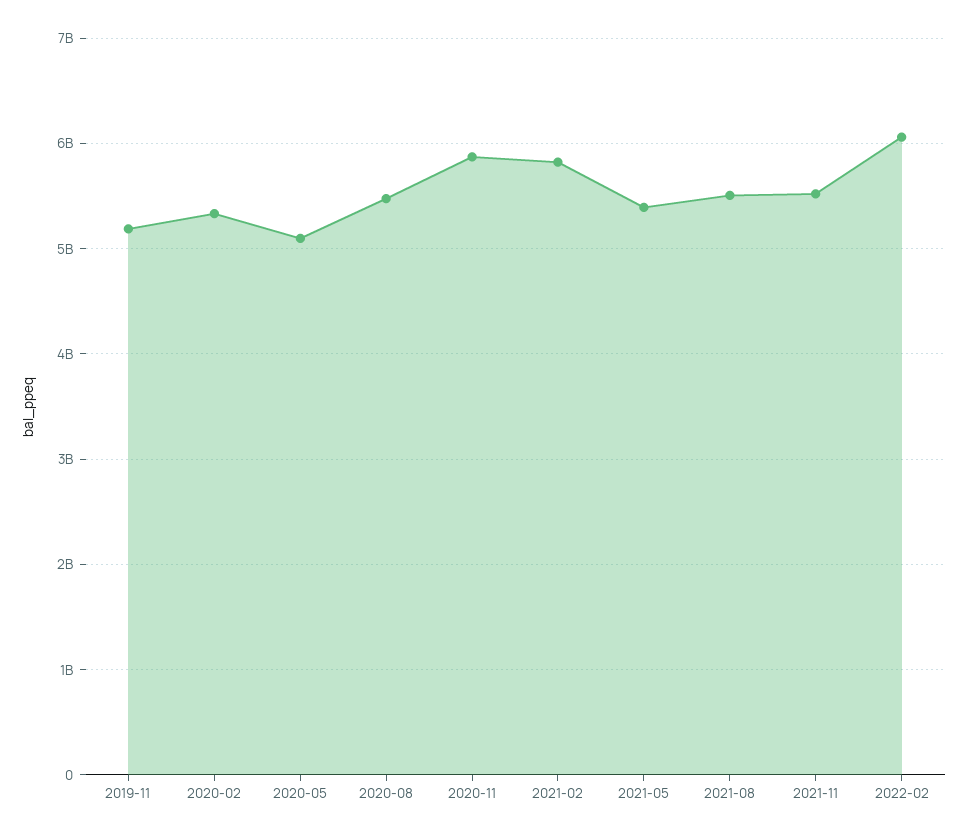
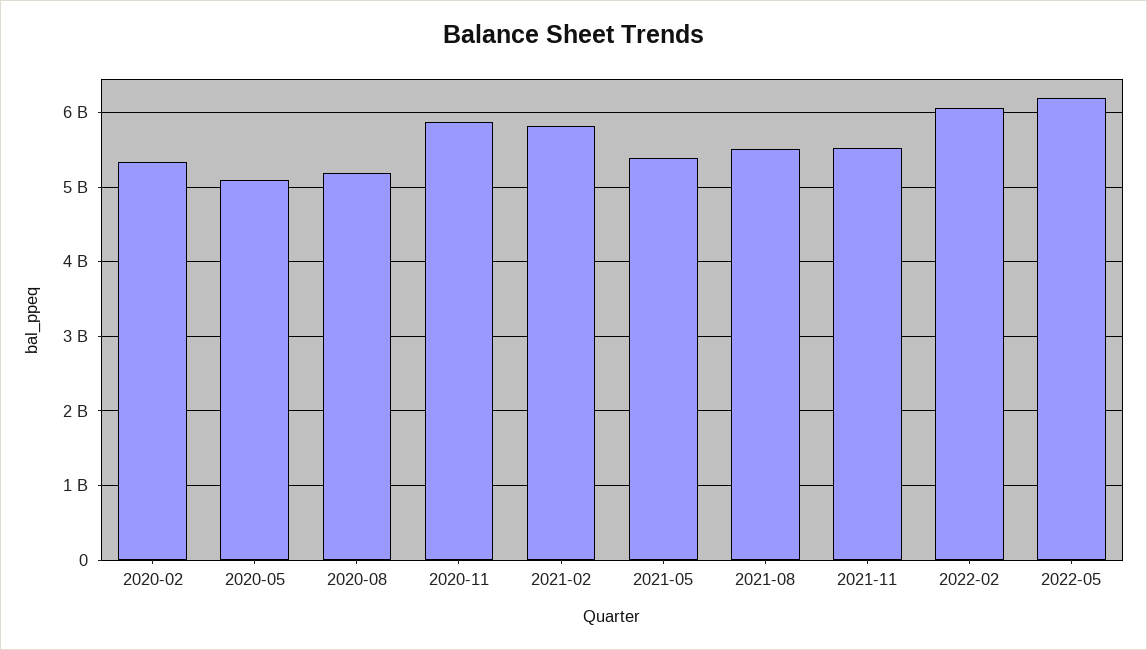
2019-11: 5200000000 -> none
2020-08: 5500000000 -> 5200000000
2022-05: none -> 6200000000

